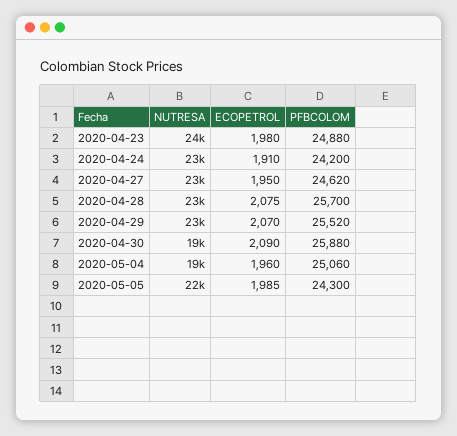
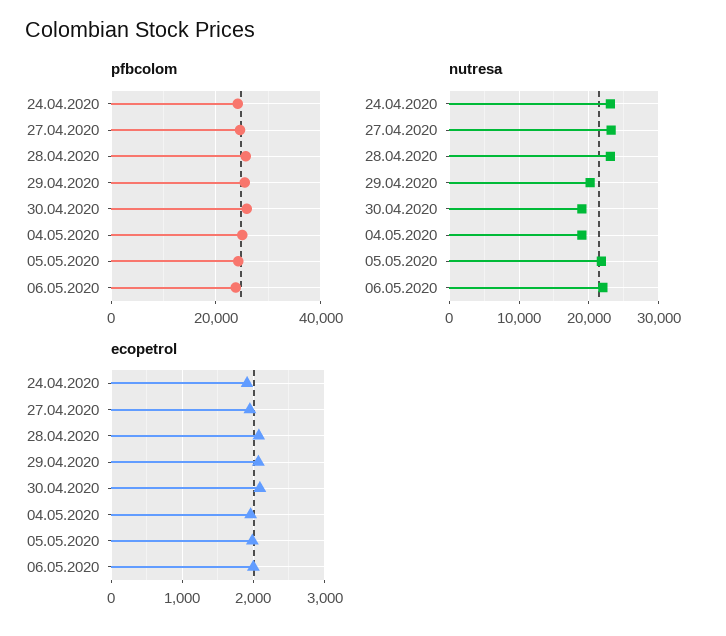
NUTRESA, 2020-04-23: 24000 -> none
ECOPETROL, 2020-04-23: 1980 -> none
PFBCOLOM, 2020-04-23: 24880 -> none
NUTRESA, 2020-04-29: 23000 -> 20000
PFBCOLOM, 06.05.2020: none -> 24000
NUTRESA, 06.05.2020: none -> 22000
ECOPETROL, 06.05.2020: none -> 2000

